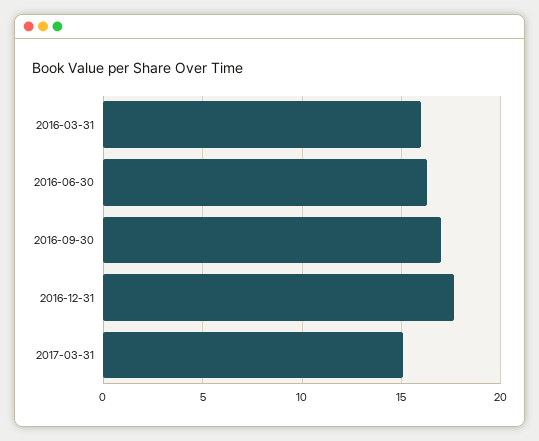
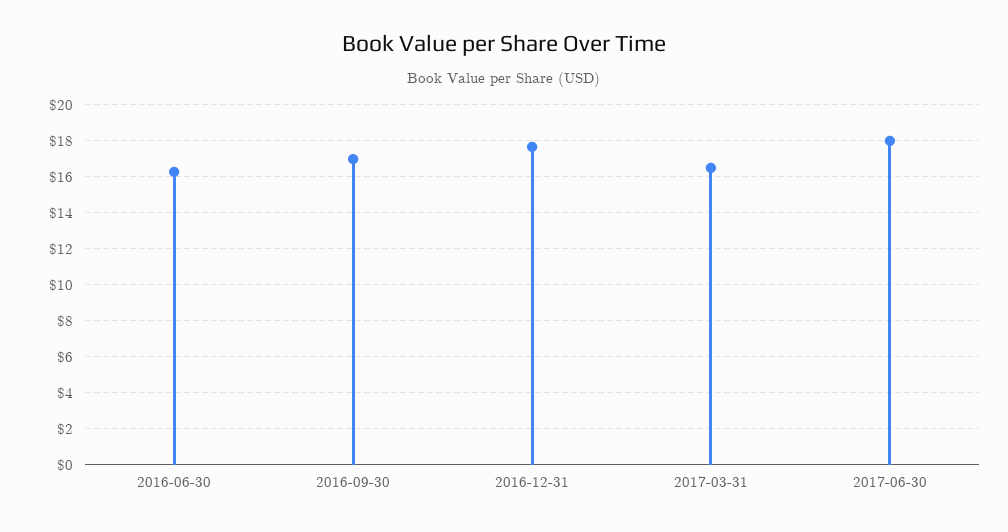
2016-03-31: 16 -> none
2017-03-31: 15 -> 16.5
2017-06-30: none -> 18

